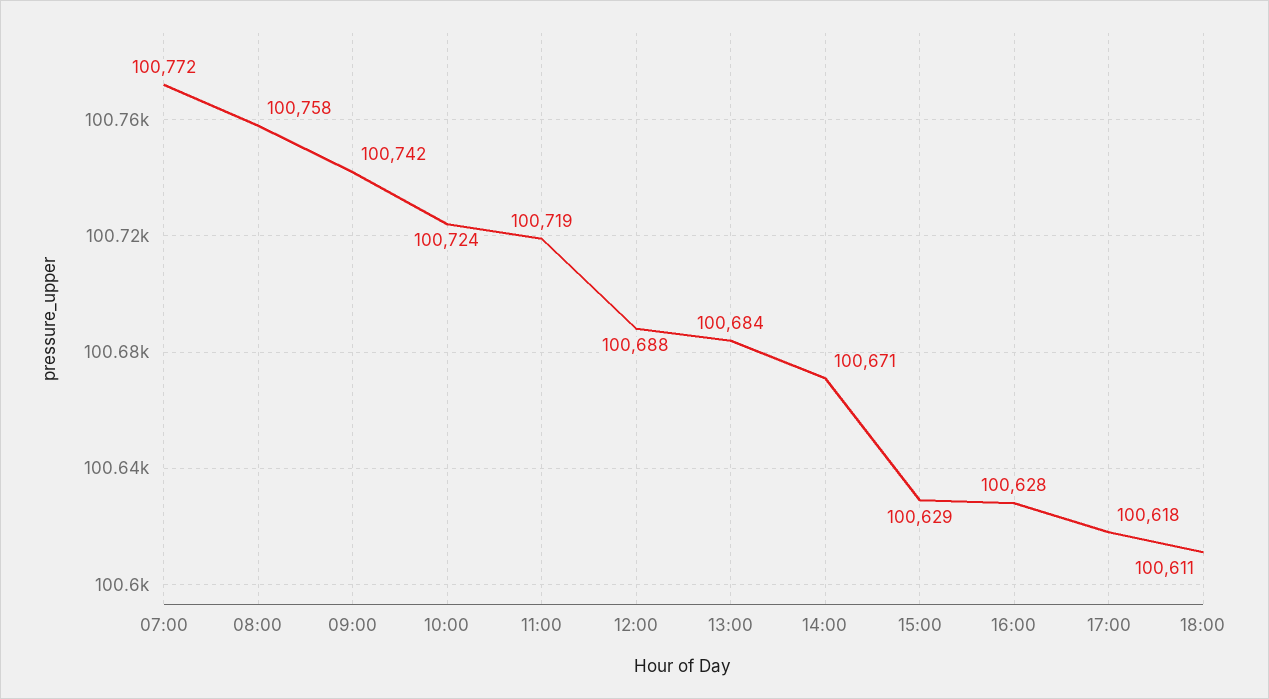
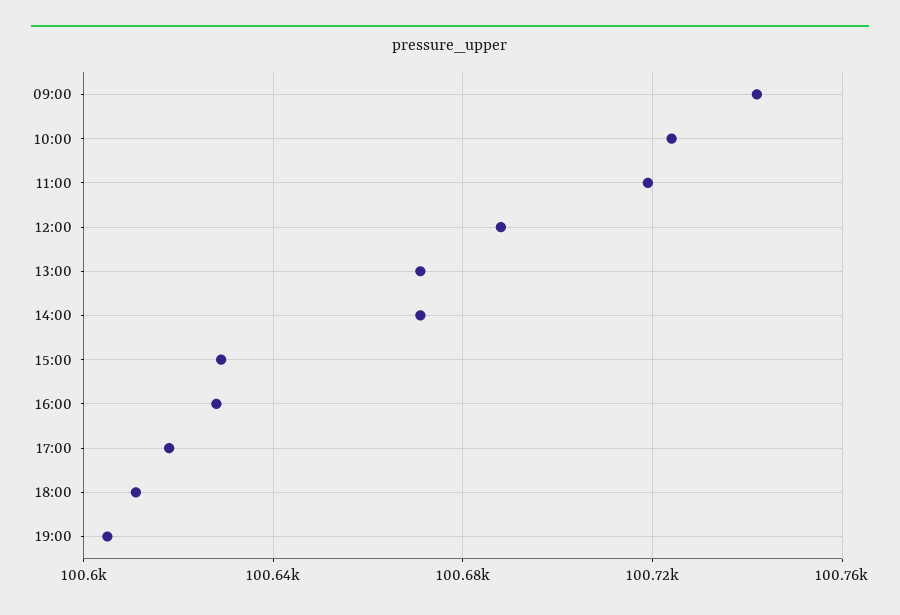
07:00: 100772 -> none
08:00: 100758 -> none
13:00: 100684 -> 100670
19:00: none -> 100605

